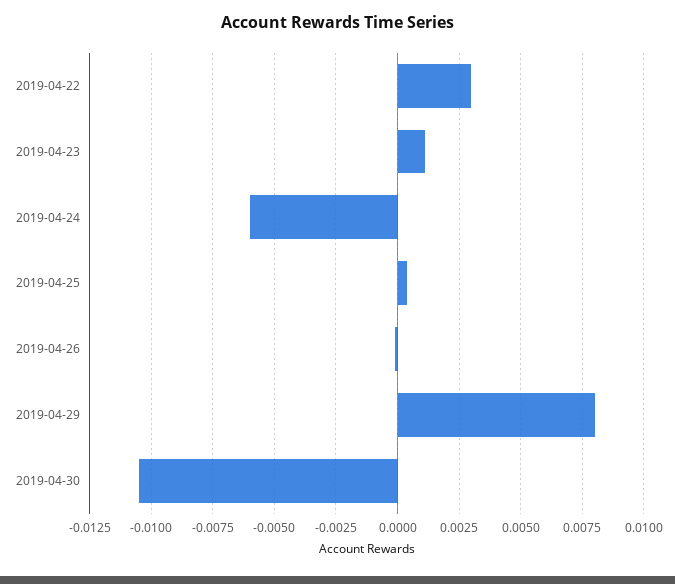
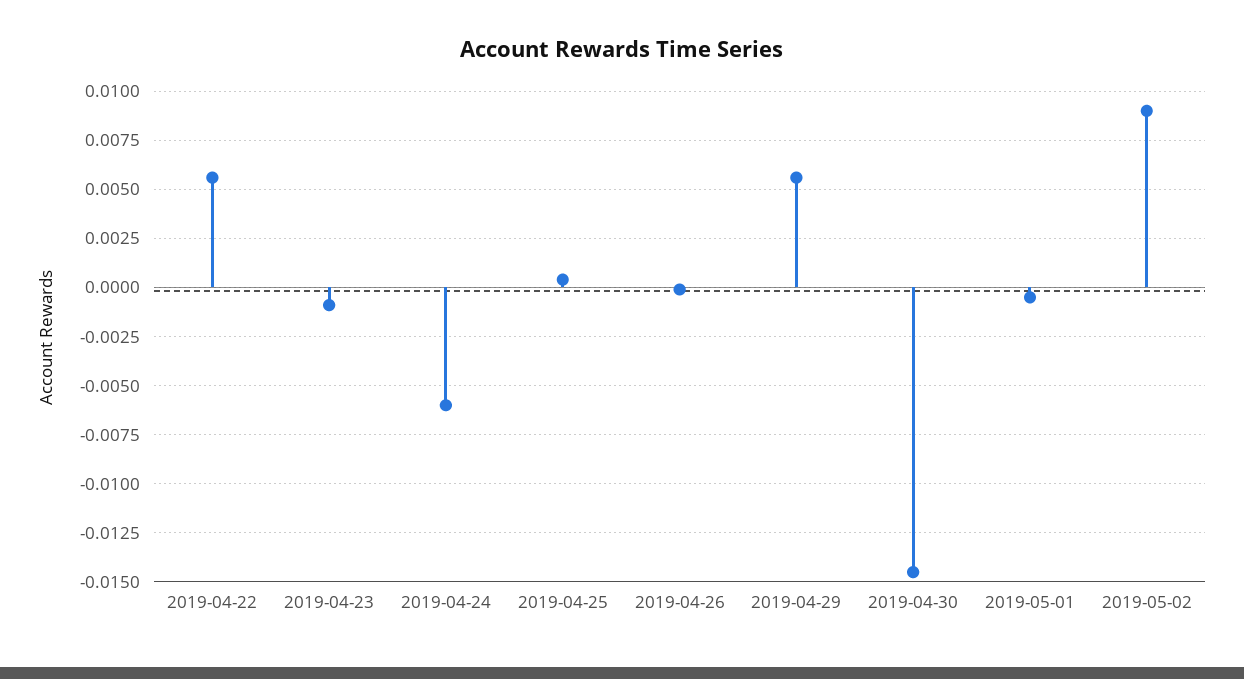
2019-04-22: 0.003 -> 0.0055
2019-04-23: 0.001 -> -0.001
2019-04-29: 0.008 -> 0.0055
2019-04-30: -0.0105 -> -0.0145
2019-05-01: none -> -0.0005
2019-05-02: none -> 0.009

